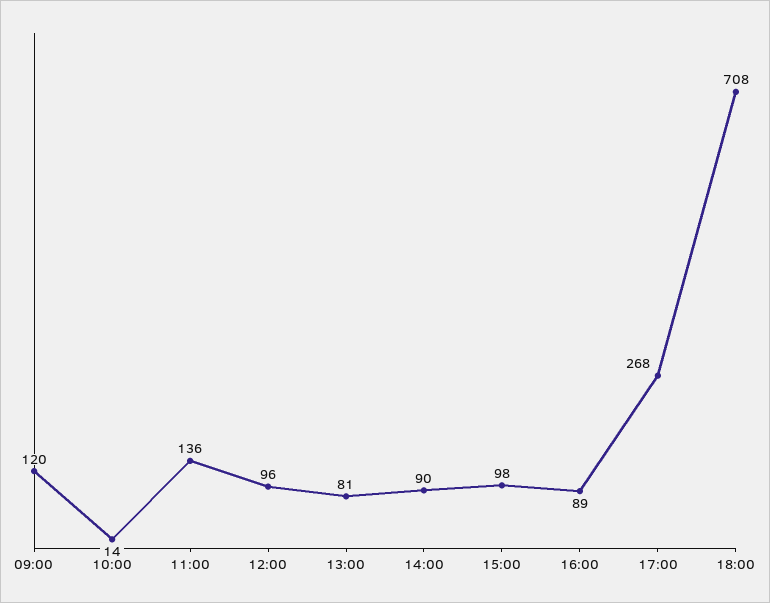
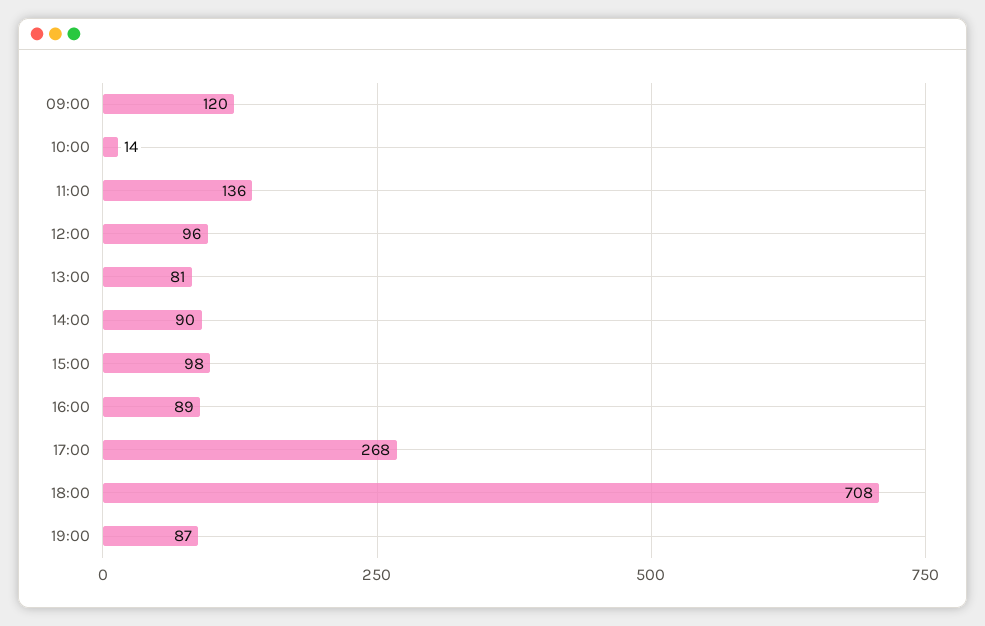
19:00: none -> 87

